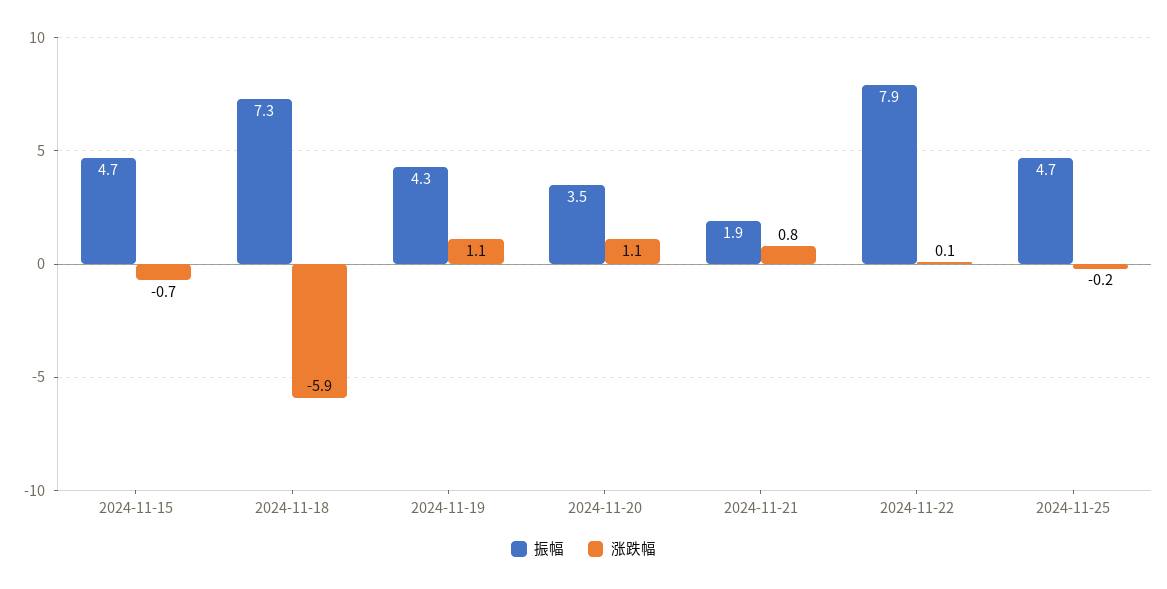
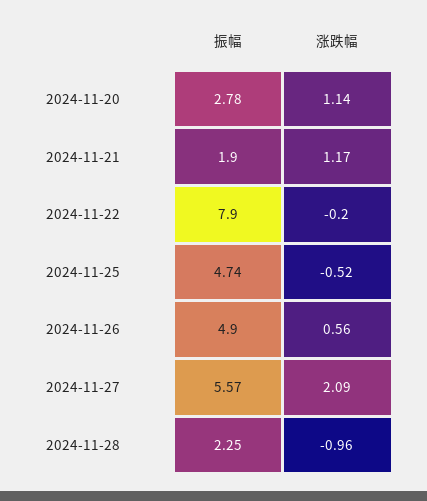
振幅, 2024-11-15: 4.7 -> none
涨跌幅, 2024-11-15: -0.7 -> none
振幅, 2024-11-18: 7.3 -> none
涨跌幅, 2024-11-18: -5.9 -> none
振幅, 2024-11-19: 4.3 -> none
涨跌幅, 2024-11-19: 1.1 -> none
振幅, 2024-11-20: 3.5 -> 2.78
涨跌幅, 2024-11-21: 0.8 -> 1.17
涨跌幅, 2024-11-22: 0.1 -> -0.2
涨跌幅, 2024-11-25: -0.2 -> -0.52
振幅, 2024-11-26: none -> 4.9
涨跌幅, 2024-11-26: none -> 0.56
振幅, 2024-11-27: none -> 5.57
涨跌幅, 2024-11-27: none -> 2.09
振幅, 2024-11-28: none -> 2.25
涨跌幅, 2024-11-28: none -> -0.96

